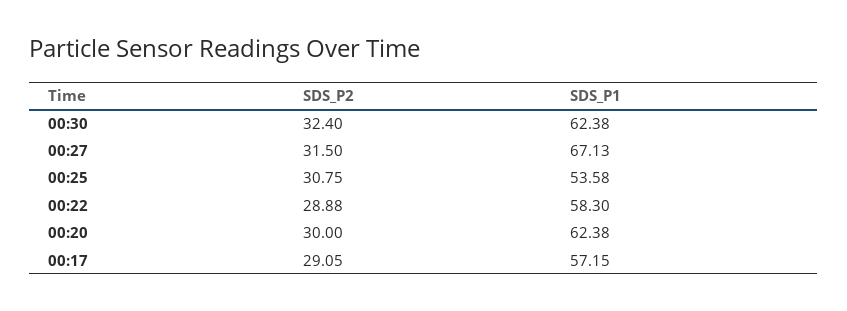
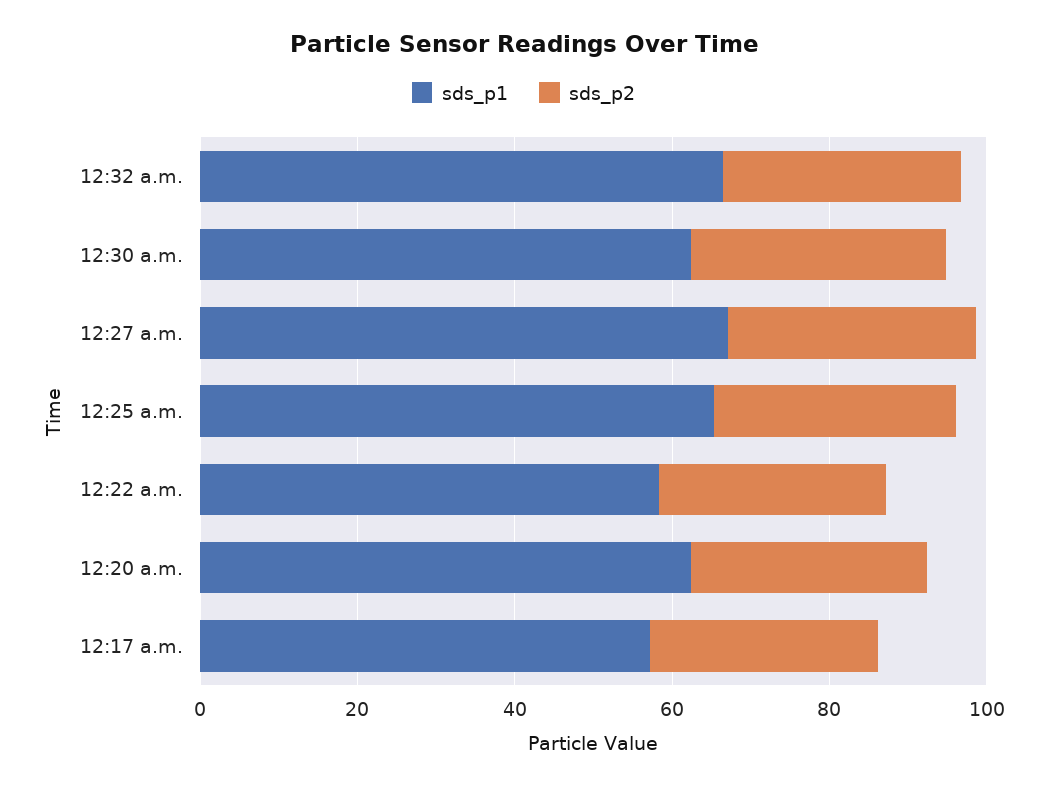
SDS_P1, 00:25: 53.58 -> 65
SDS_P1, 12:32 a.m.: none -> 65
SDS_P2, 12:32 a.m.: none -> 30

